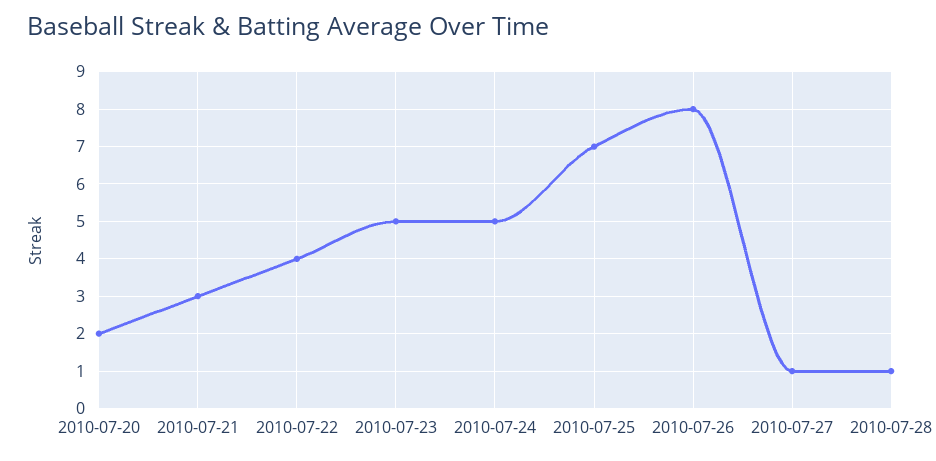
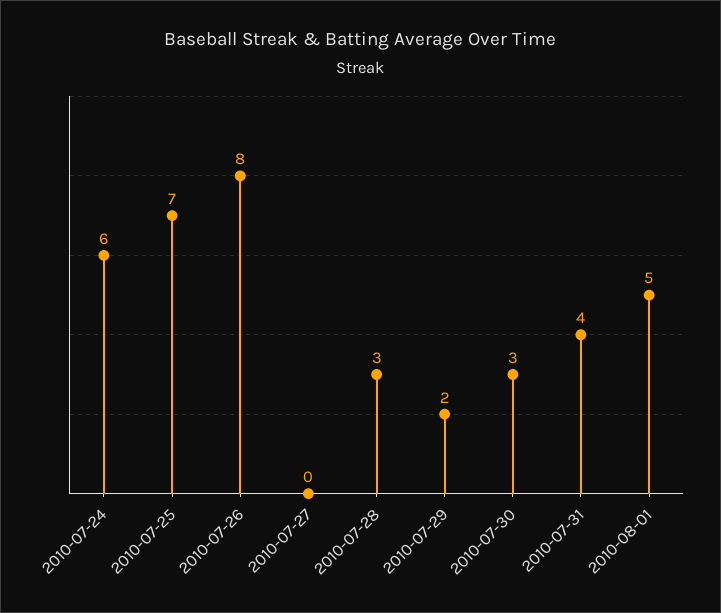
2010-07-20: 2 -> none
2010-07-21: 3 -> none
2010-07-22: 4 -> none
2010-07-23: 5 -> none
2010-07-24: 5 -> 6
2010-07-27: 1 -> 0
2010-07-28: 1 -> 3
2010-07-29: none -> 2
2010-07-30: none -> 3
2010-07-31: none -> 4
2010-08-01: none -> 5

